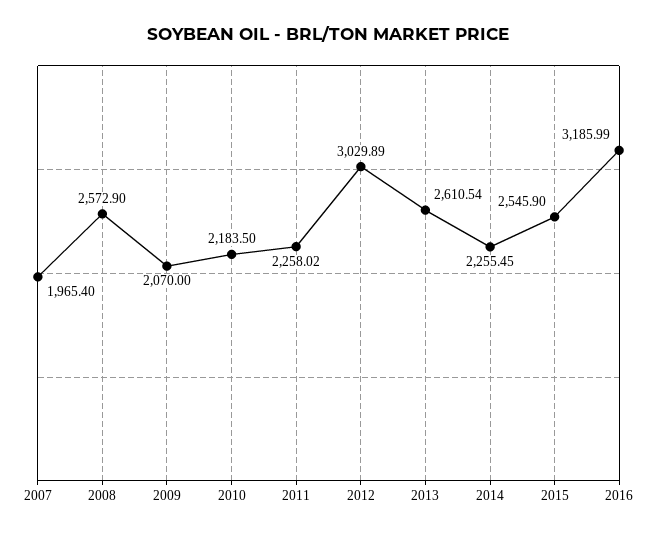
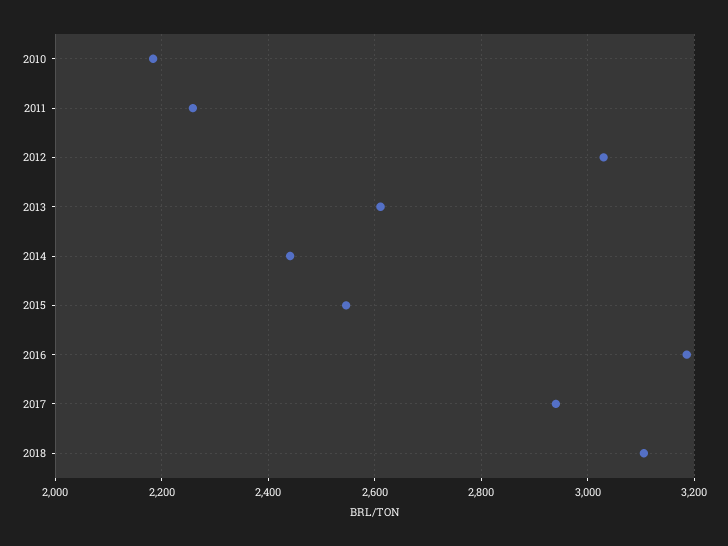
2007: 1965.4 -> none
2008: 2572.9 -> none
2009: 2070 -> none
2014: 2255.45 -> 2440
2017: none -> 2940
2018: none -> 3100

